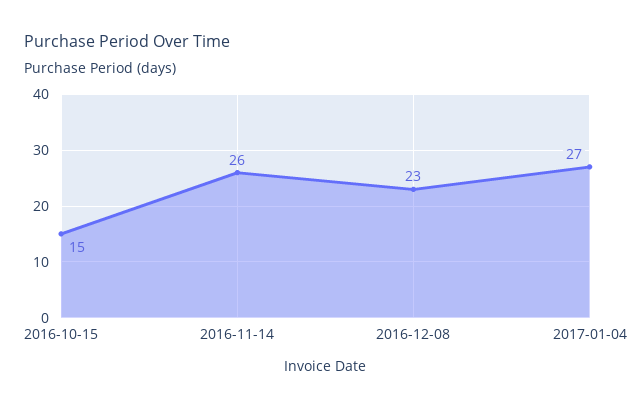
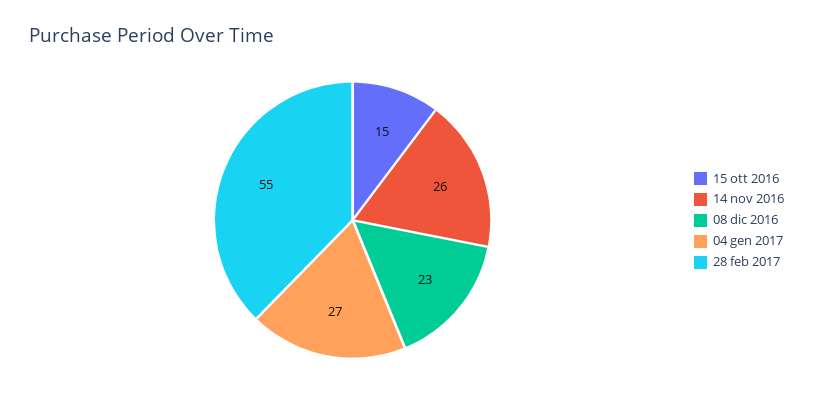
28 feb 2017: none -> 55

